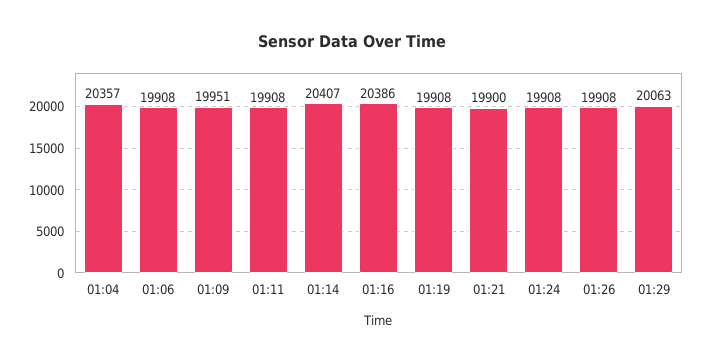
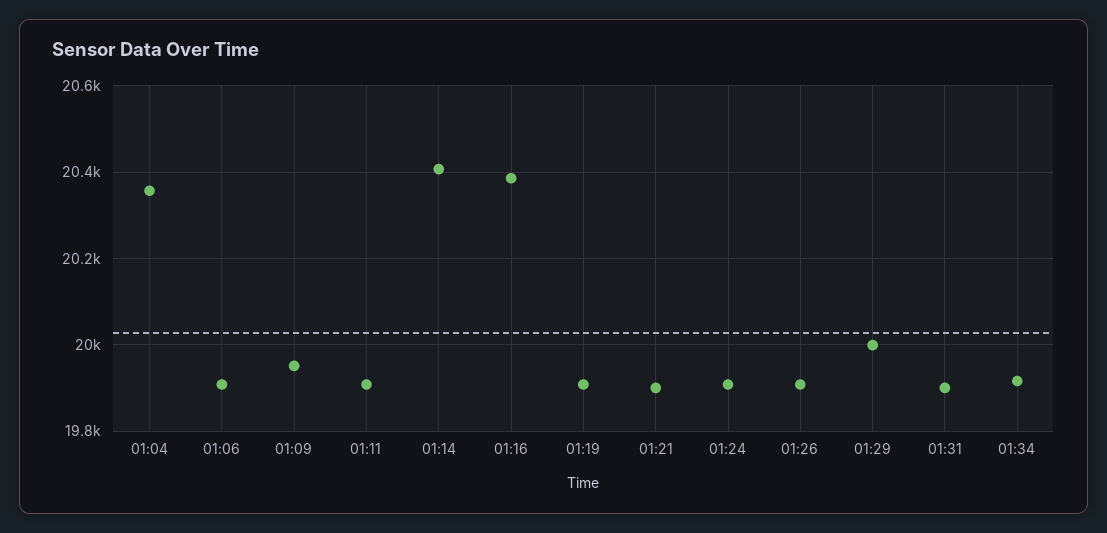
01:29: 20063 -> 20000
01:31: none -> 19900
01:34: none -> 19920

